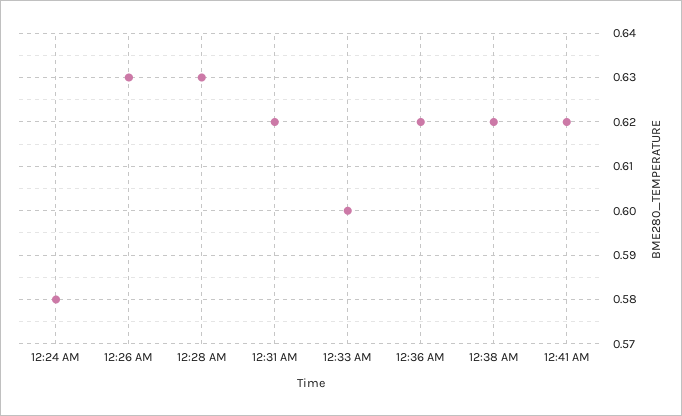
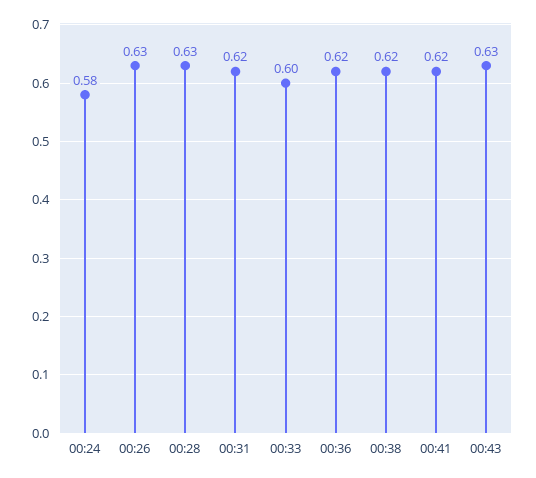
00:43: none -> 0.63

